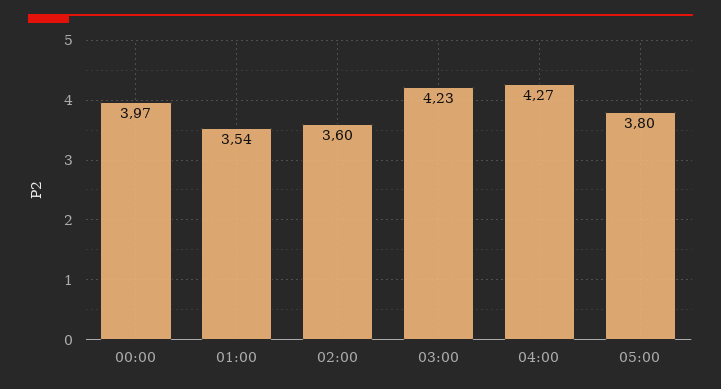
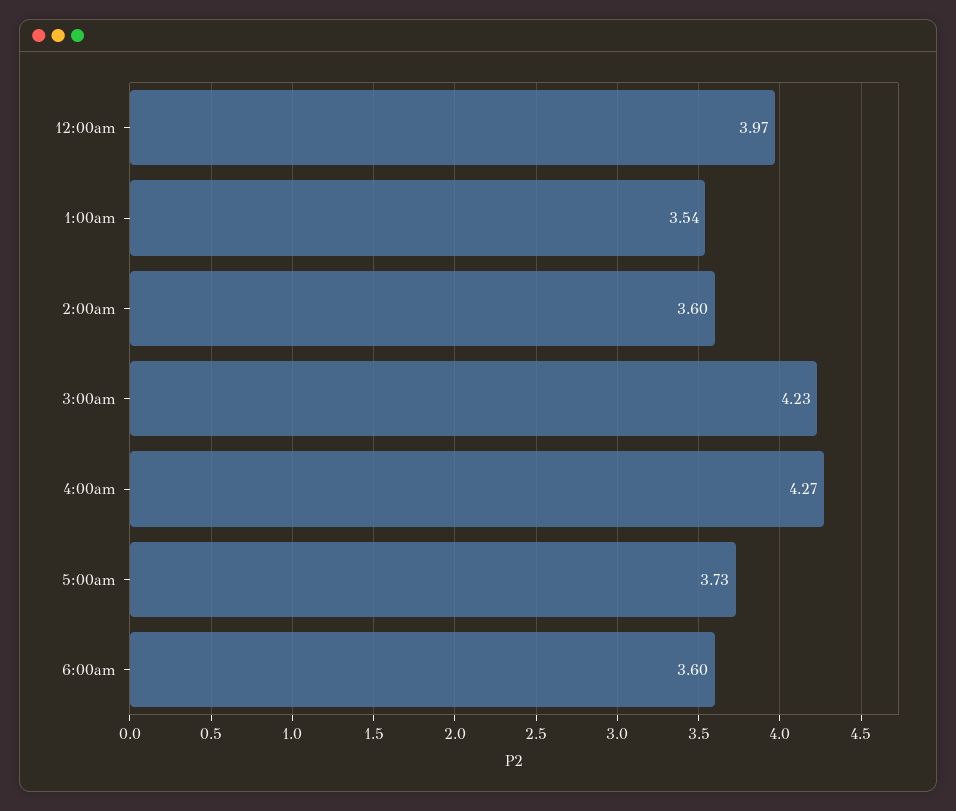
05:00: 3.8 -> 3.73
6:00am: none -> 3.6

